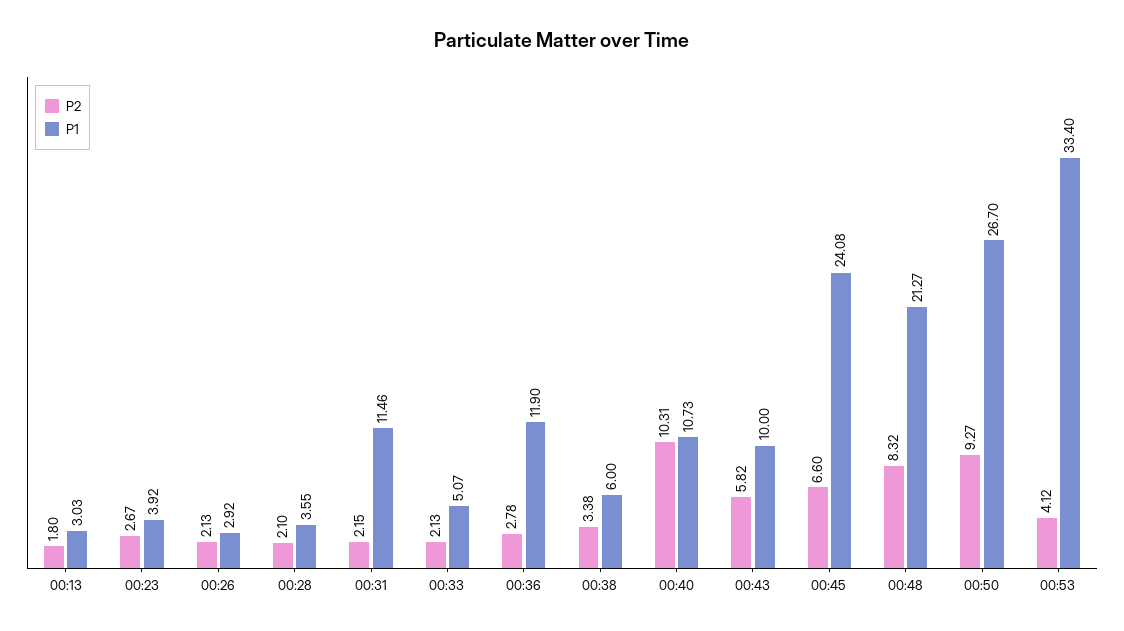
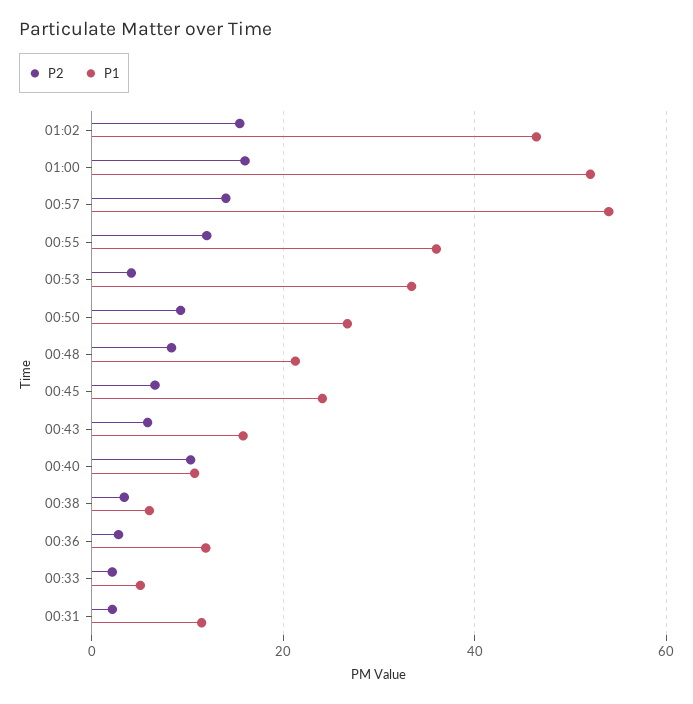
P2, 00:13: 1.8 -> none
P1, 00:13: 3.03 -> none
P2, 00:23: 2.67 -> none
P1, 00:23: 3.92 -> none
P2, 00:26: 2.13 -> none
P1, 00:26: 2.92 -> none
P2, 00:28: 2.1 -> none
P1, 00:28: 3.55 -> none
P1, 00:43: 10 -> 16
P2, 01:02: none -> 16
P1, 01:02: none -> 46
P2, 01:00: none -> 16
P1, 01:00: none -> 52
P2, 00:57: none -> 14
P1, 00:57: none -> 54
P2, 00:55: none -> 12
P1, 00:55: none -> 36

